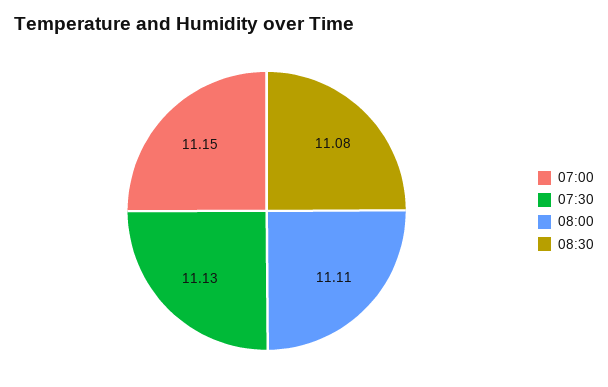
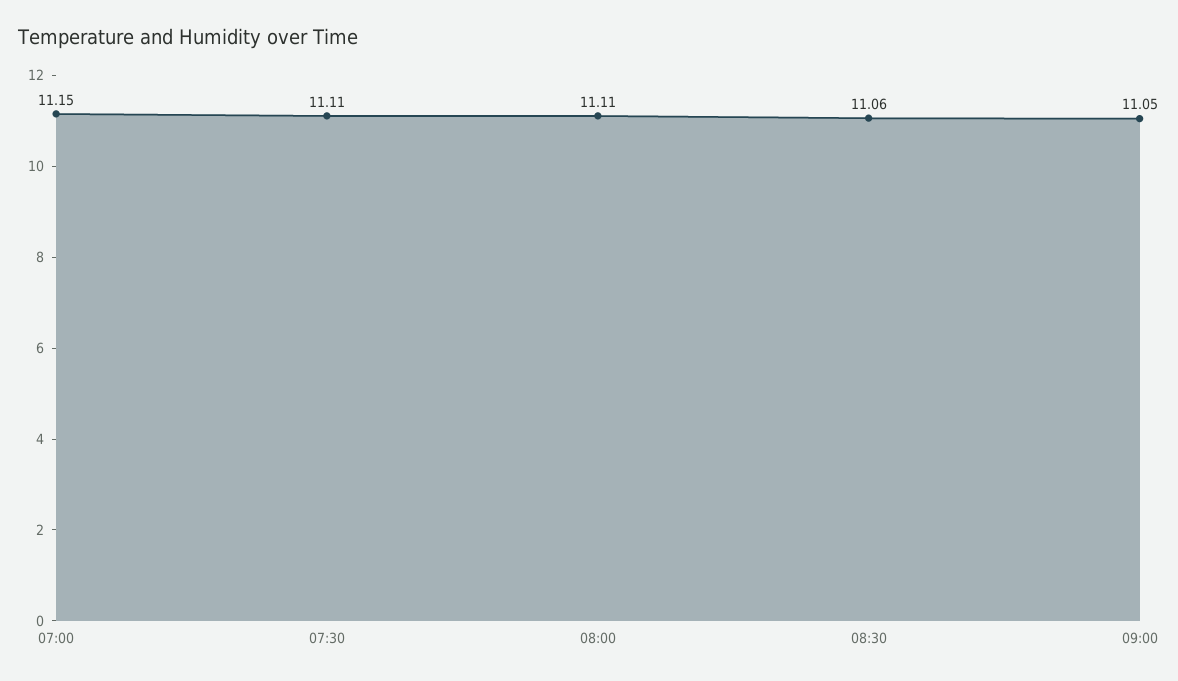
07:30: 11.13 -> 11.11
08:30: 11.08 -> 11.06
09:00: none -> 11.05

